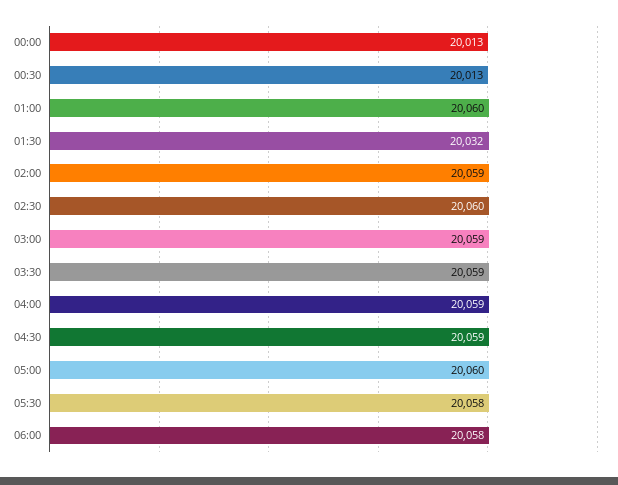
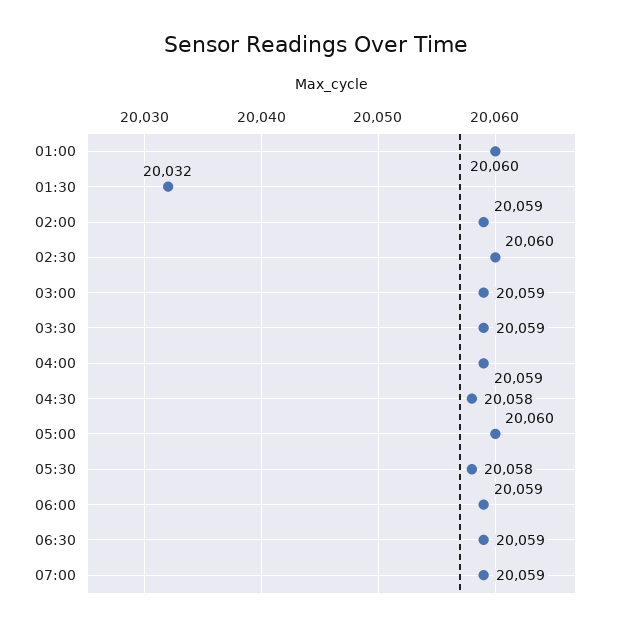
00:00: 20013 -> none
00:30: 20013 -> none
04:30: 20059 -> 20058
06:00: 20058 -> 20059
06:30: none -> 20059
07:00: none -> 20059

